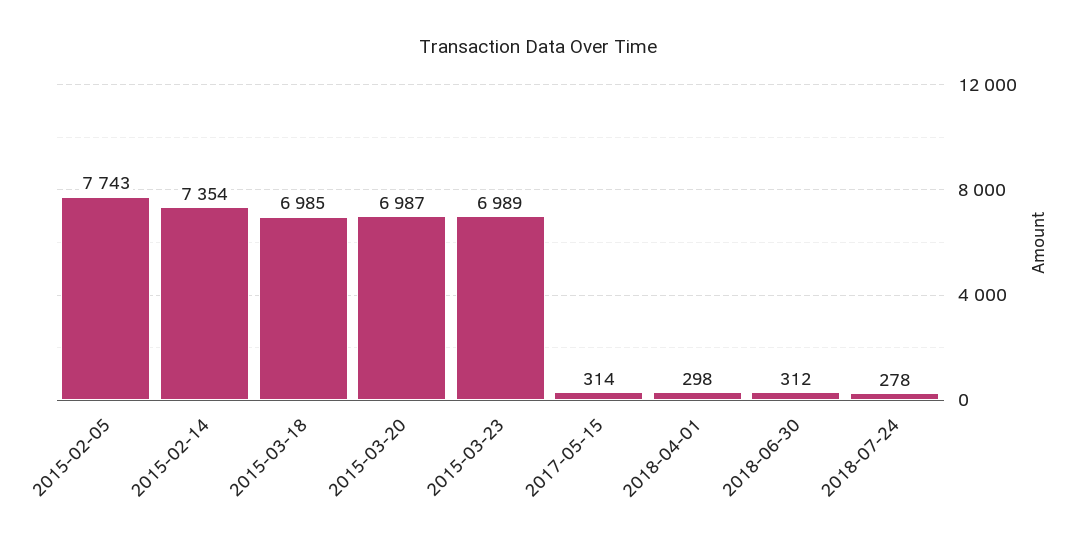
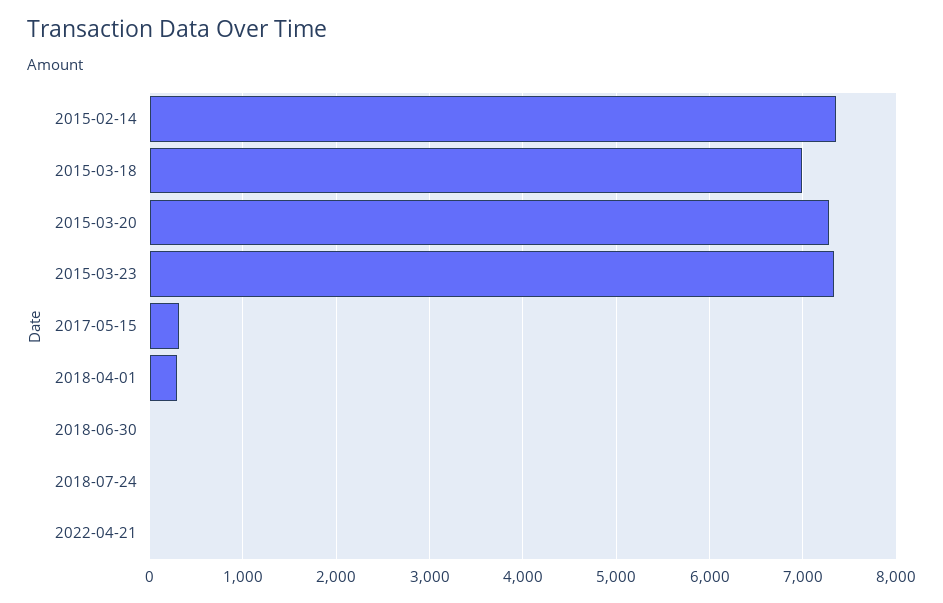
2015-02-05: 7743 -> none
2015-03-20: 6987 -> 7300
2015-03-23: 6989 -> 7300
2018-06-30: 312 -> 0
2018-07-24: 278 -> 0
2022-04-21: none -> 0

